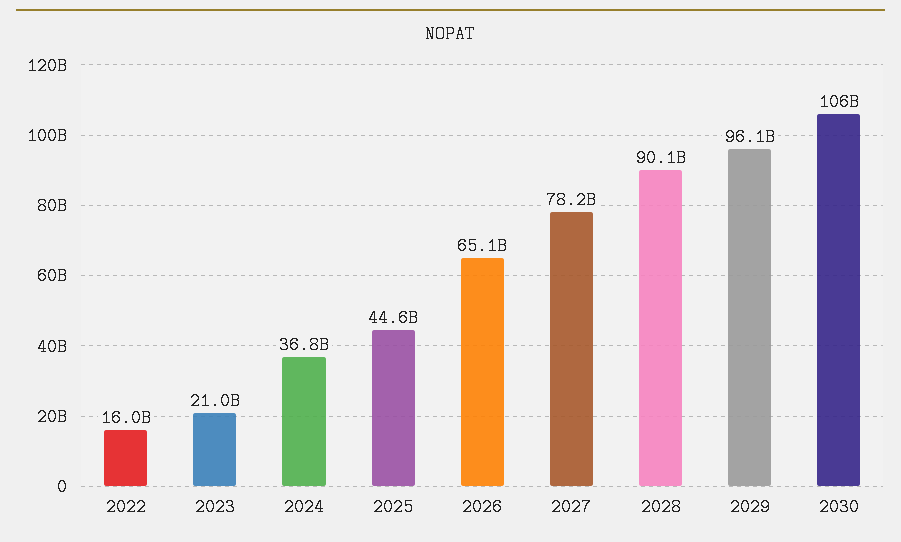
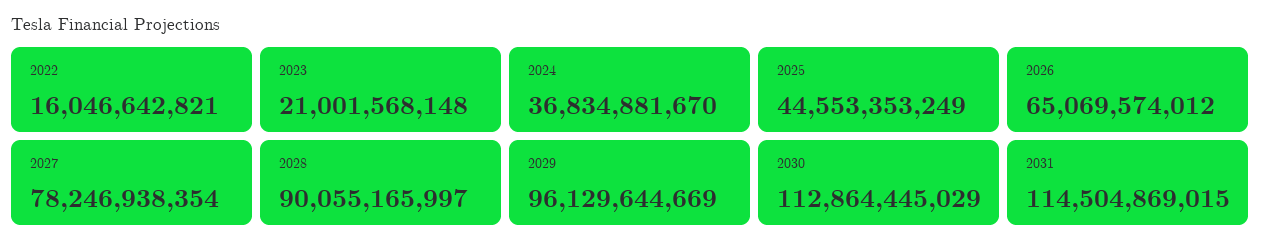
2030: 106000000000 -> 112864445029
2031: none -> 114504869015

